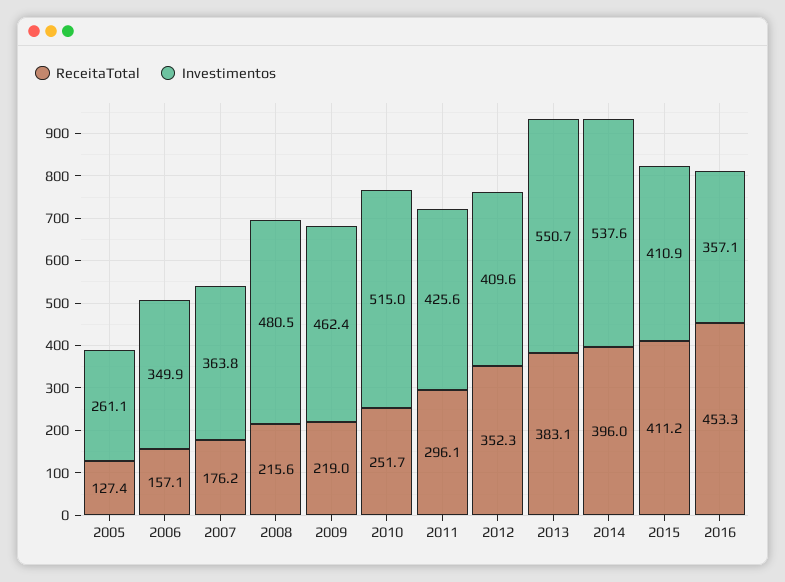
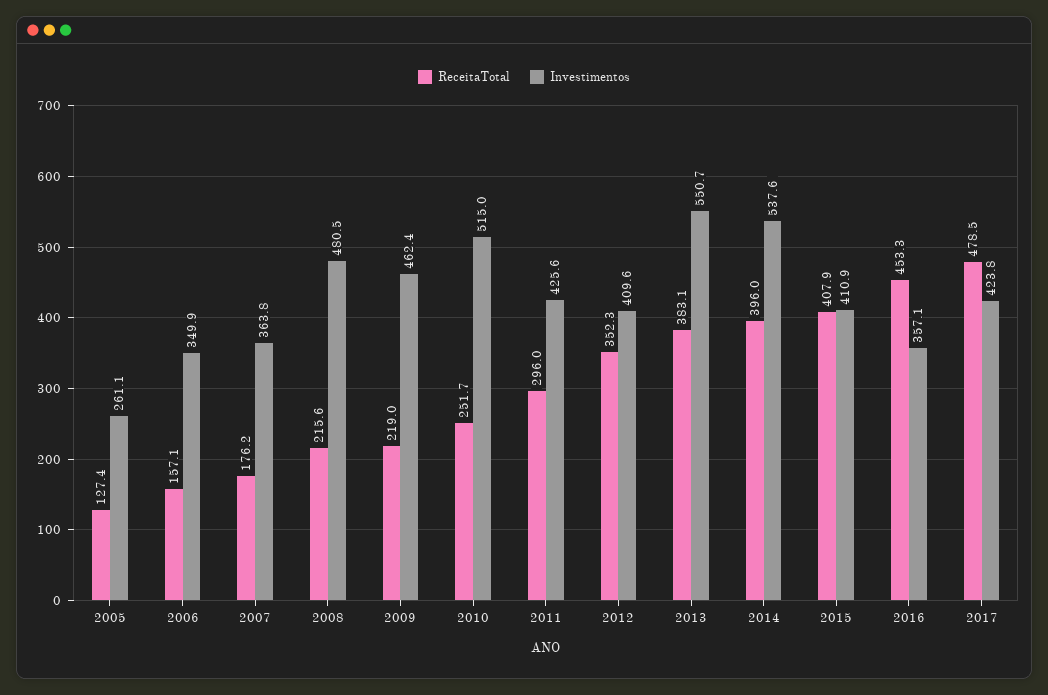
ReceitaTotal, 2011: 296.1 -> 296
ReceitaTotal, 2015: 411.2 -> 407.9
ReceitaTotal, 2017: none -> 478.5
Investimentos, 2017: none -> 423.8

